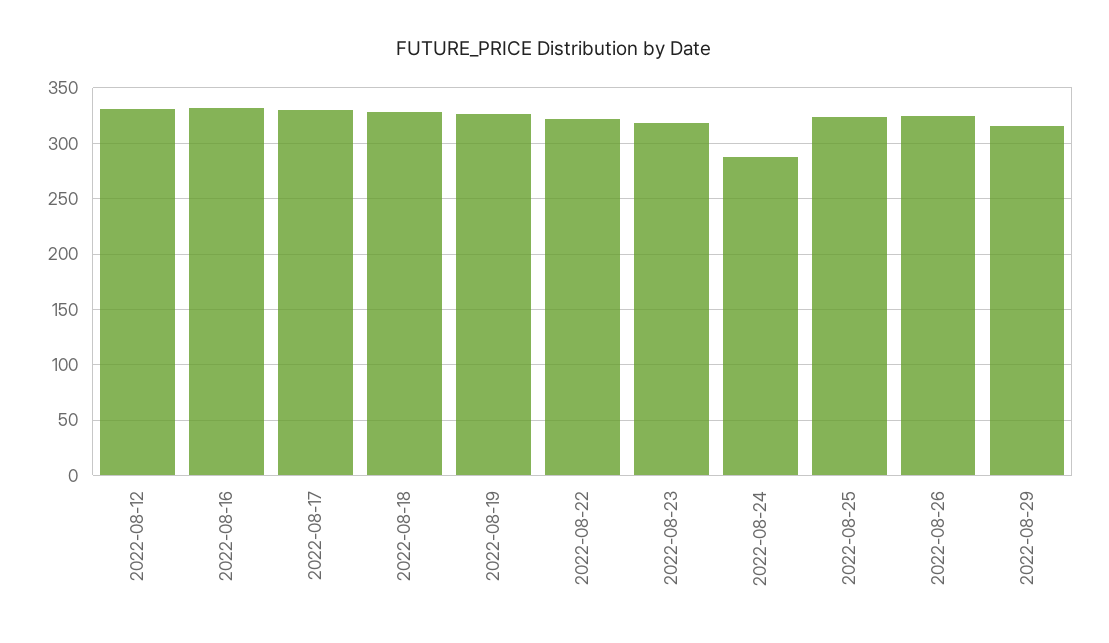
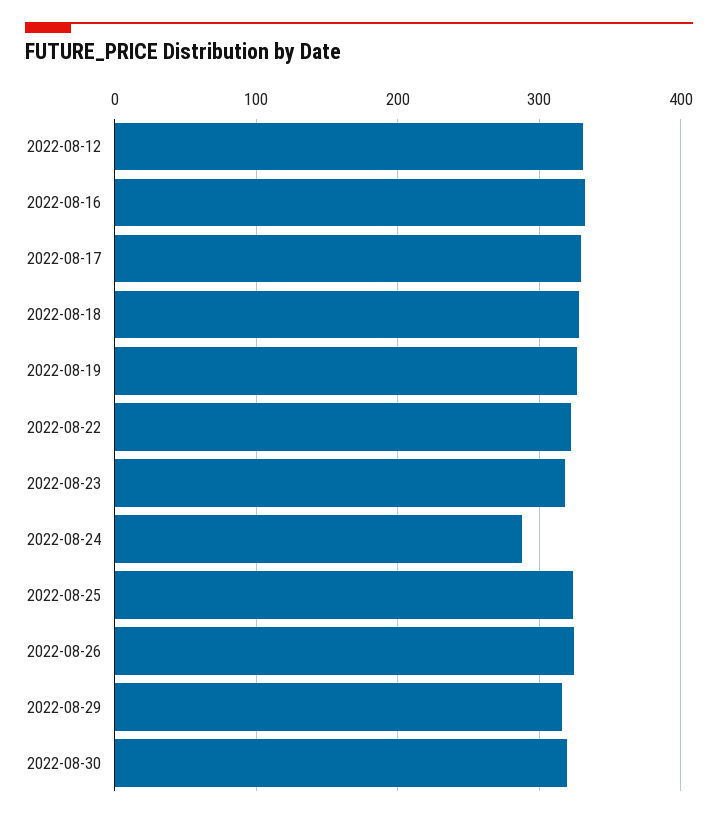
2022-08-30: none -> 320

